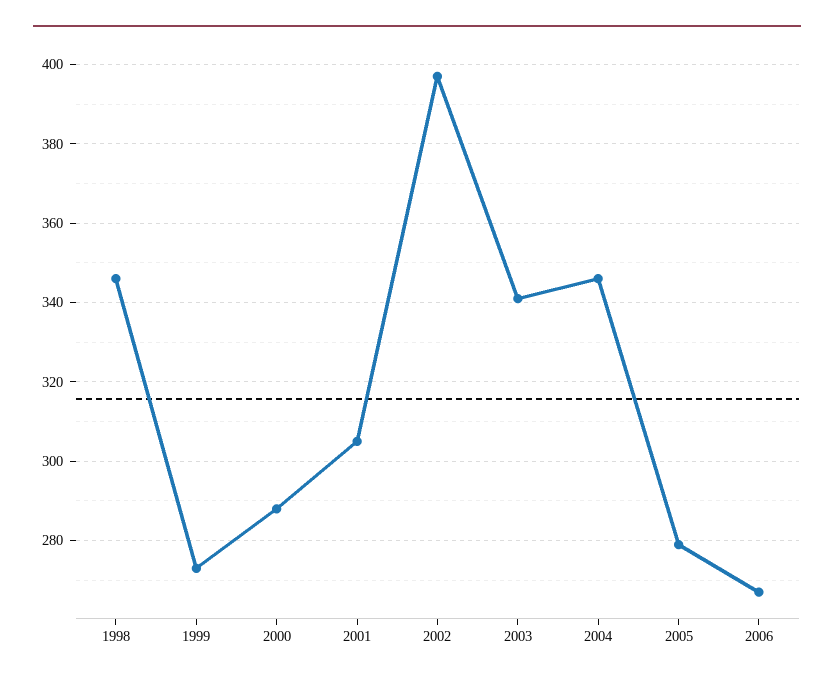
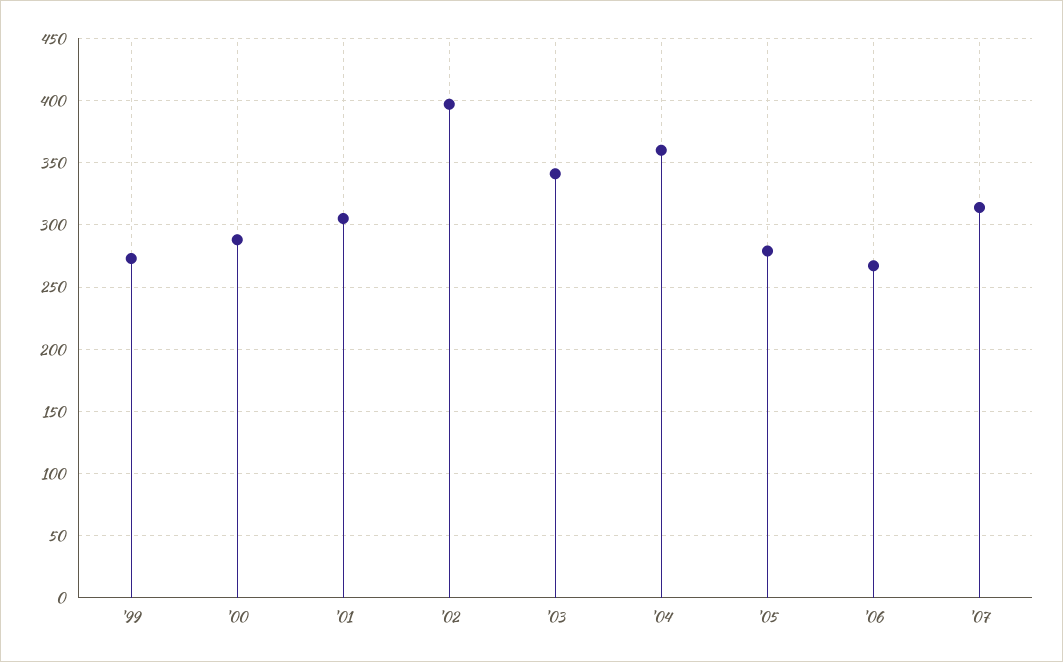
1998: 345 -> none
2004: 345 -> 360
'07: none -> 315

